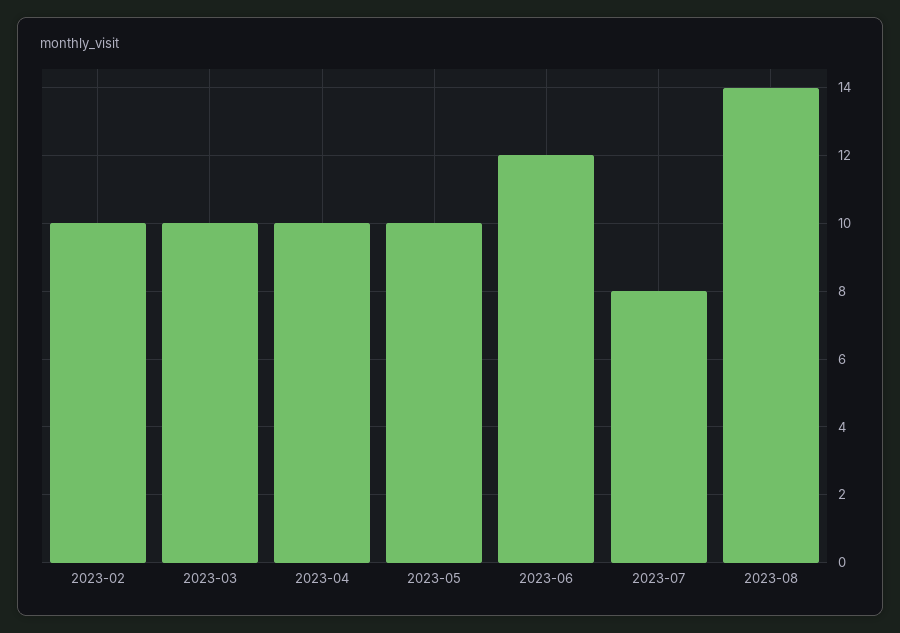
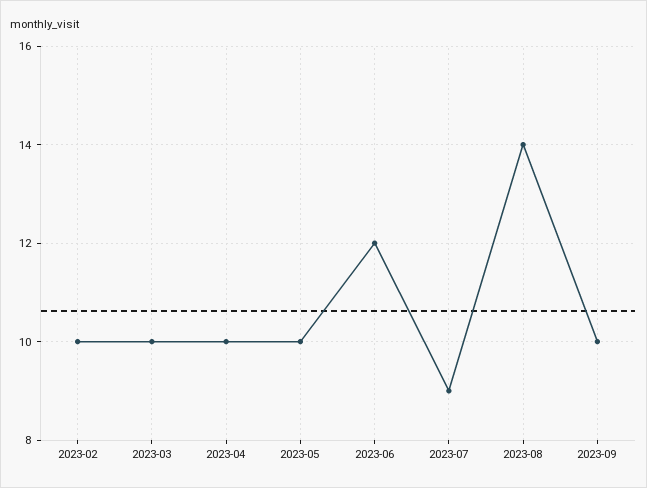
2023-07: 8 -> 9
2023-09: none -> 10

